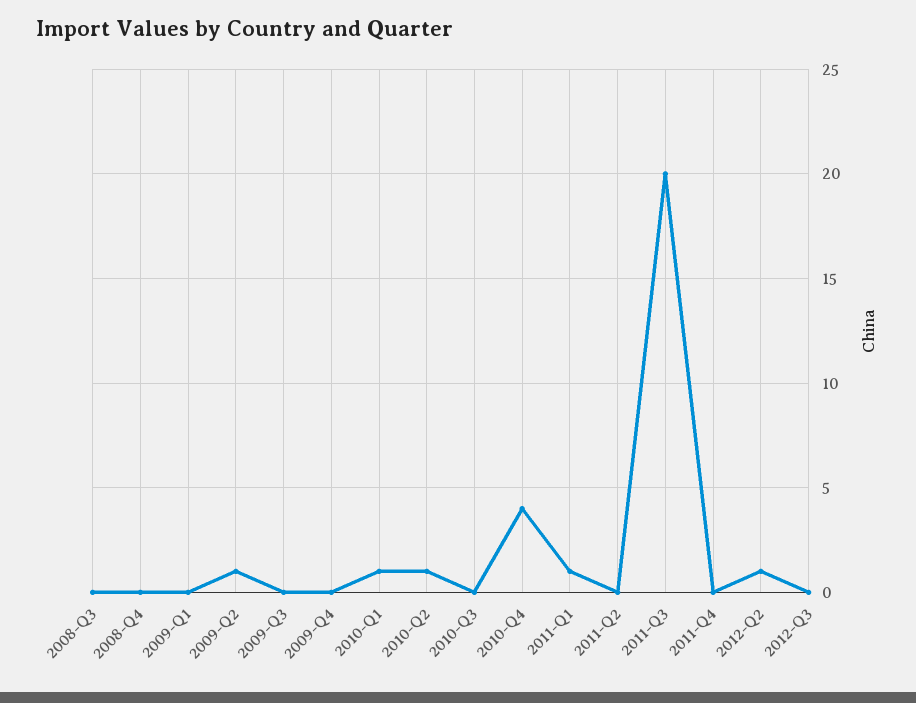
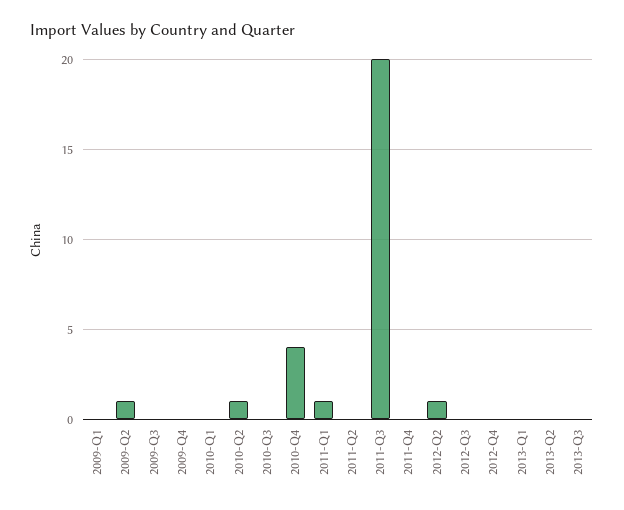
2008-Q3: 0 -> none
2008-Q4: 0 -> none
2010-Q1: 1 -> 0
2012-Q4: none -> 0
2013-Q1: none -> 0
2013-Q2: none -> 0
2013-Q3: none -> 0

